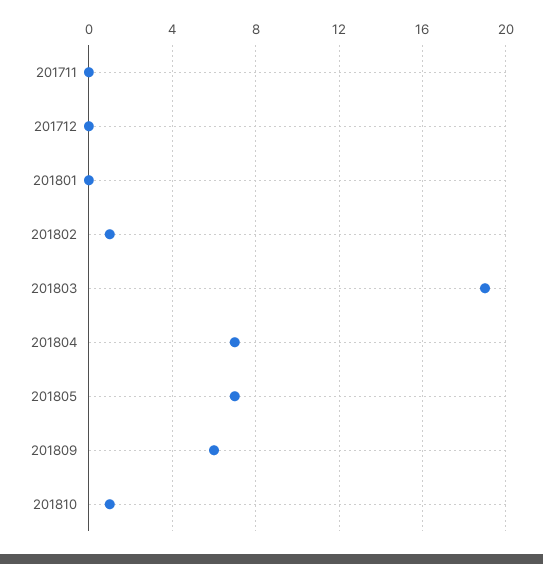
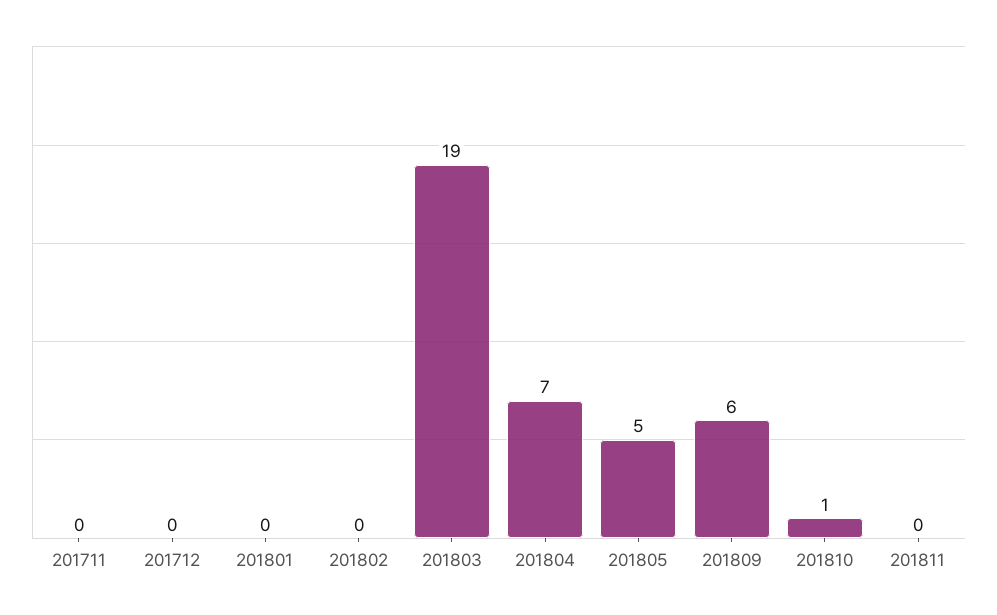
201802: 1 -> 0
201805: 7 -> 5
201811: none -> 0

